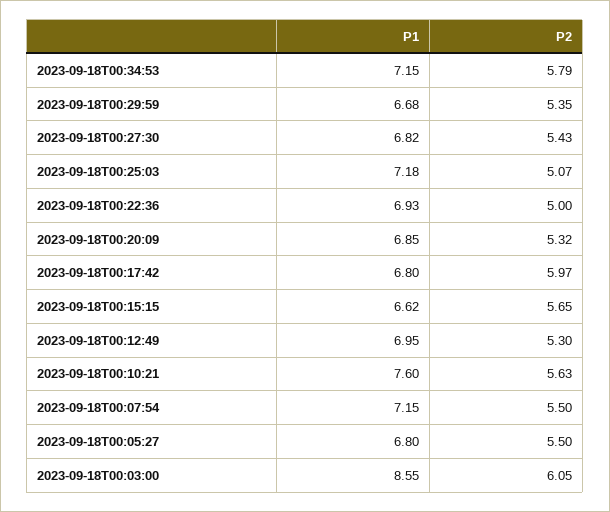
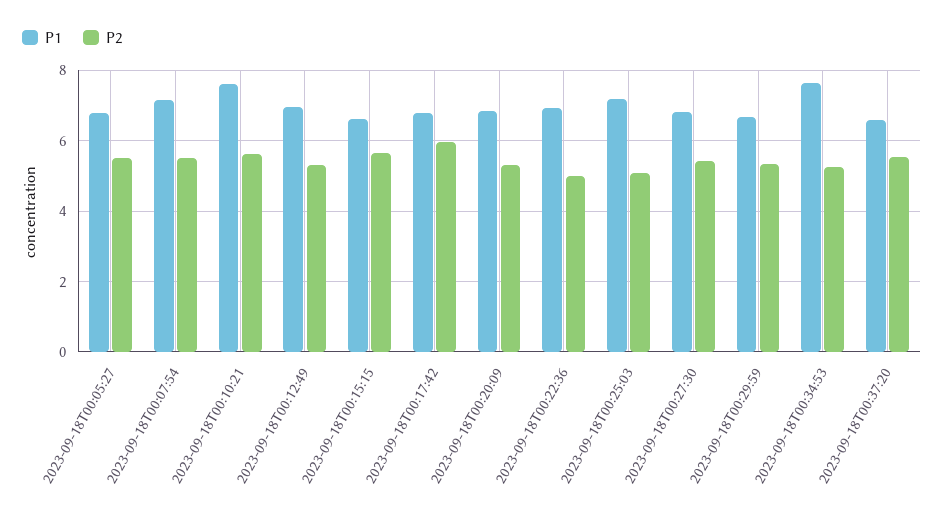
P1, 2023-09-18T00:34:53: 7.15 -> 7.6
P2, 2023-09-18T00:34:53: 5.79 -> 5.2
P1, 2023-09-18T00:03:00: 8.55 -> none
P2, 2023-09-18T00:03:00: 6.05 -> none
P1, 2023-09-18T00:37:20: none -> 6.6
P2, 2023-09-18T00:37:20: none -> 5.6

